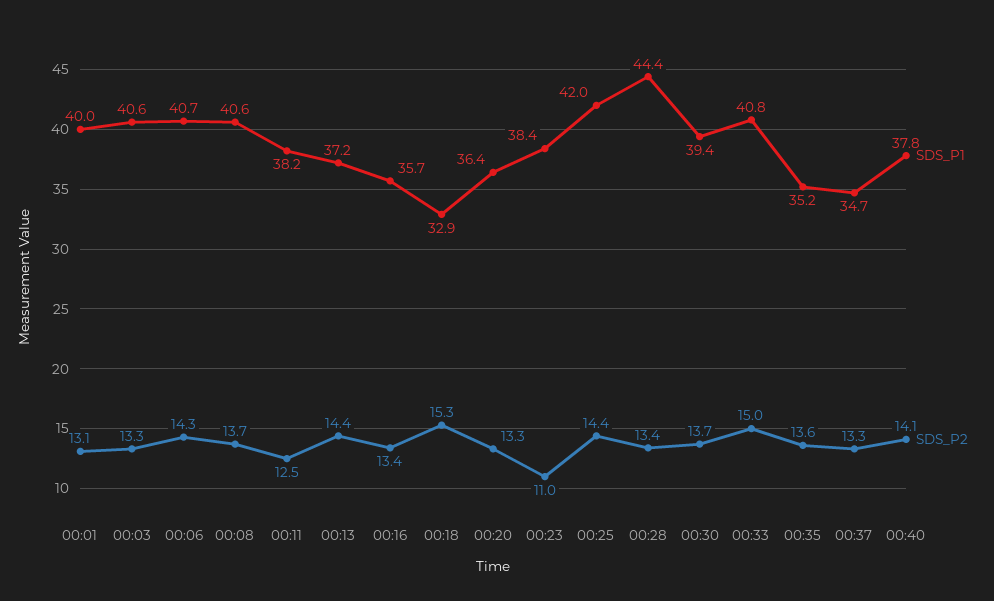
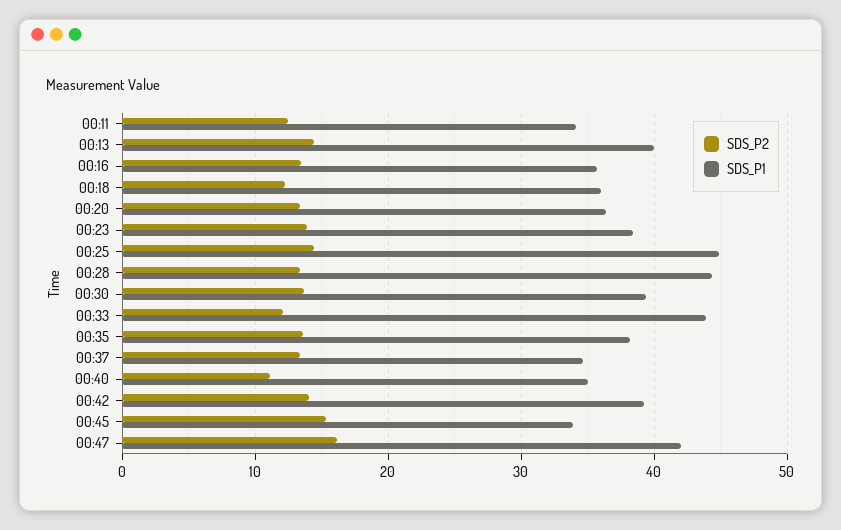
SDS_P1, 00:01: 40 -> none
SDS_P2, 00:01: 13.1 -> none
SDS_P1, 00:03: 40.6 -> none
SDS_P2, 00:03: 13.3 -> none
SDS_P1, 00:06: 40.7 -> none
SDS_P2, 00:06: 14.3 -> none
SDS_P1, 00:08: 40.6 -> none
SDS_P2, 00:08: 13.7 -> none
SDS_P1, 00:11: 38.2 -> 34
SDS_P1, 00:13: 37.2 -> 40
SDS_P1, 00:18: 32.9 -> 36
SDS_P2, 00:18: 15.3 -> 12
SDS_P2, 00:23: 11 -> 14
SDS_P1, 00:25: 42 -> 45
SDS_P1, 00:33: 40.8 -> 44
SDS_P2, 00:33: 15 -> 12
SDS_P1, 00:35: 35.2 -> 38
SDS_P1, 00:40: 37.8 -> 35
SDS_P2, 00:40: 14.1 -> 11
SDS_P2, 00:42: none -> 14
SDS_P1, 00:42: none -> 39
SDS_P2, 00:45: none -> 15
SDS_P1, 00:45: none -> 34
SDS_P2, 00:47: none -> 16
SDS_P1, 00:47: none -> 42

